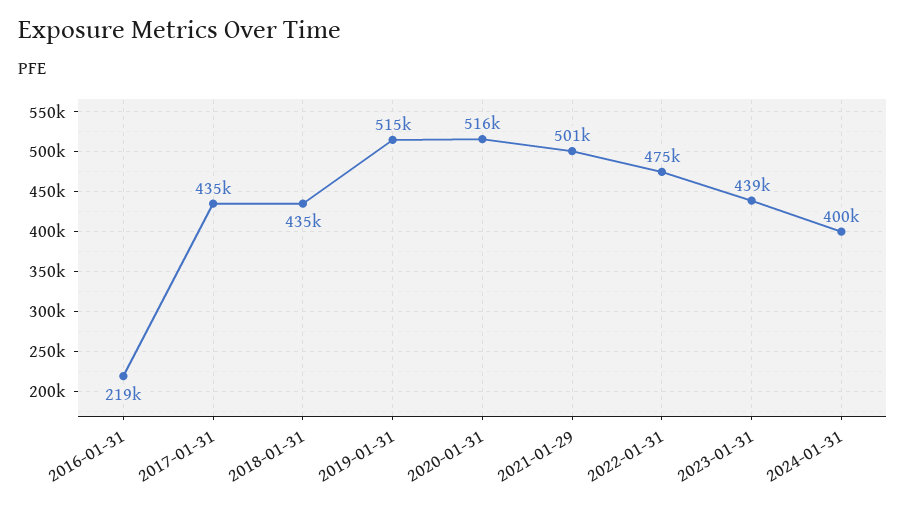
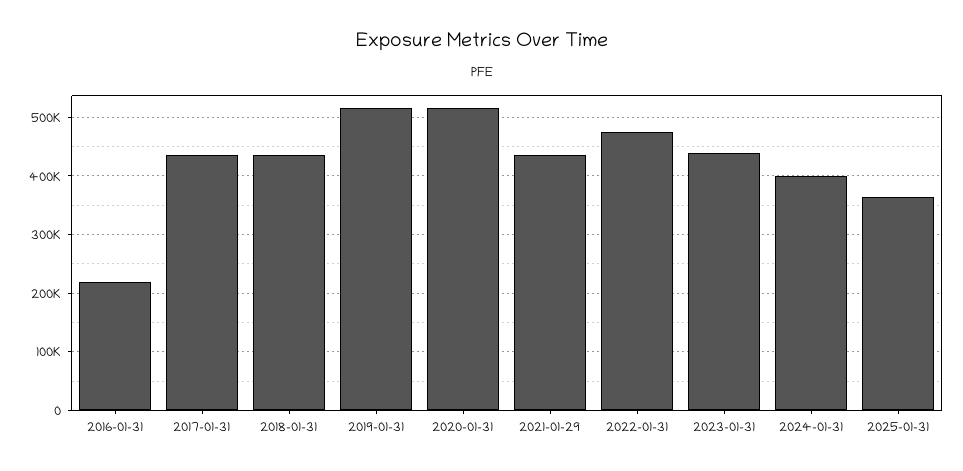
2021-01-29: 501000 -> 440000
2025-01-31: none -> 360000

